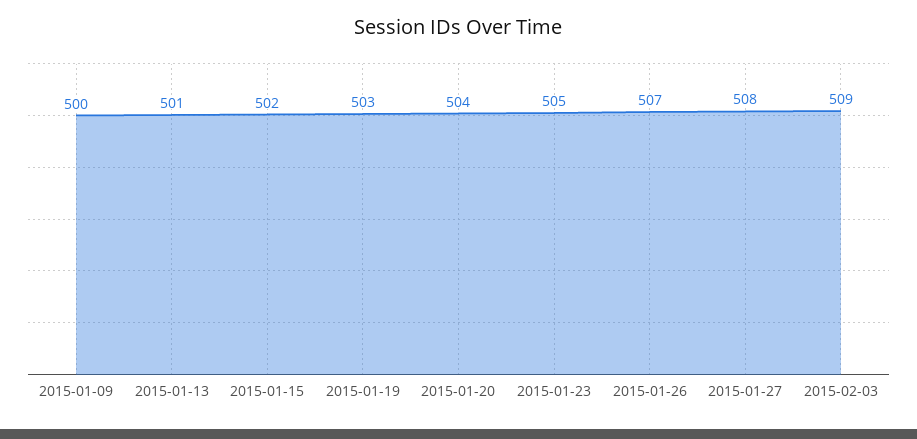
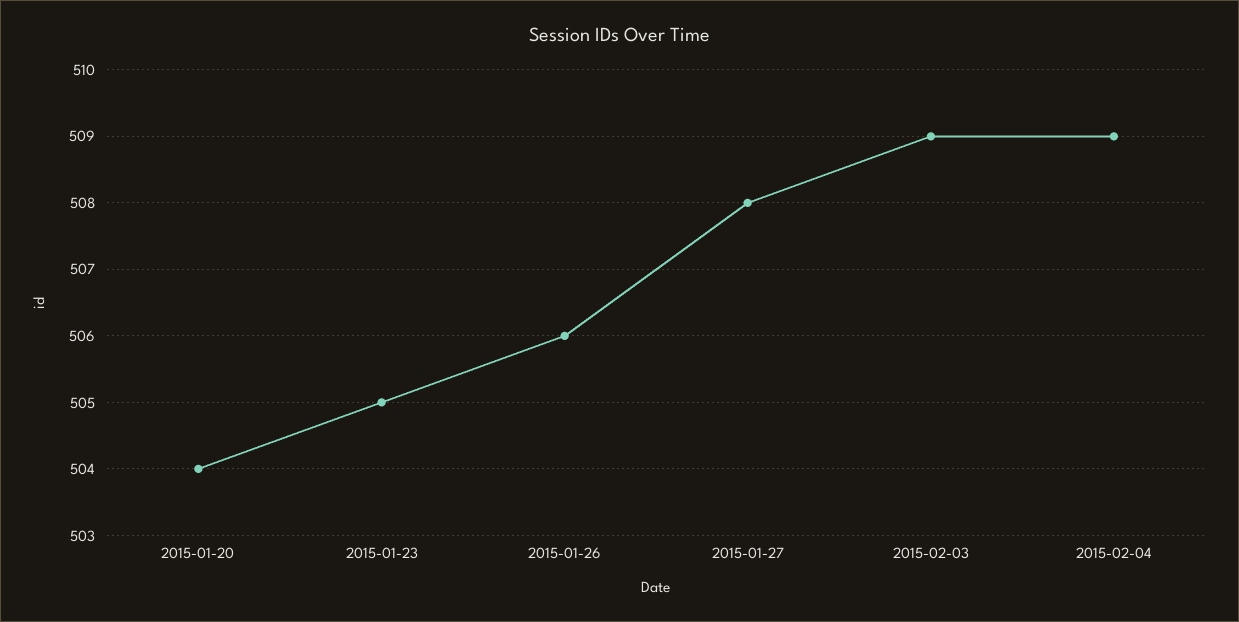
2015-01-09: 500 -> none
2015-01-13: 501 -> none
2015-01-15: 502 -> none
2015-01-19: 503 -> none
2015-01-26: 507 -> 506
2015-02-04: none -> 509

